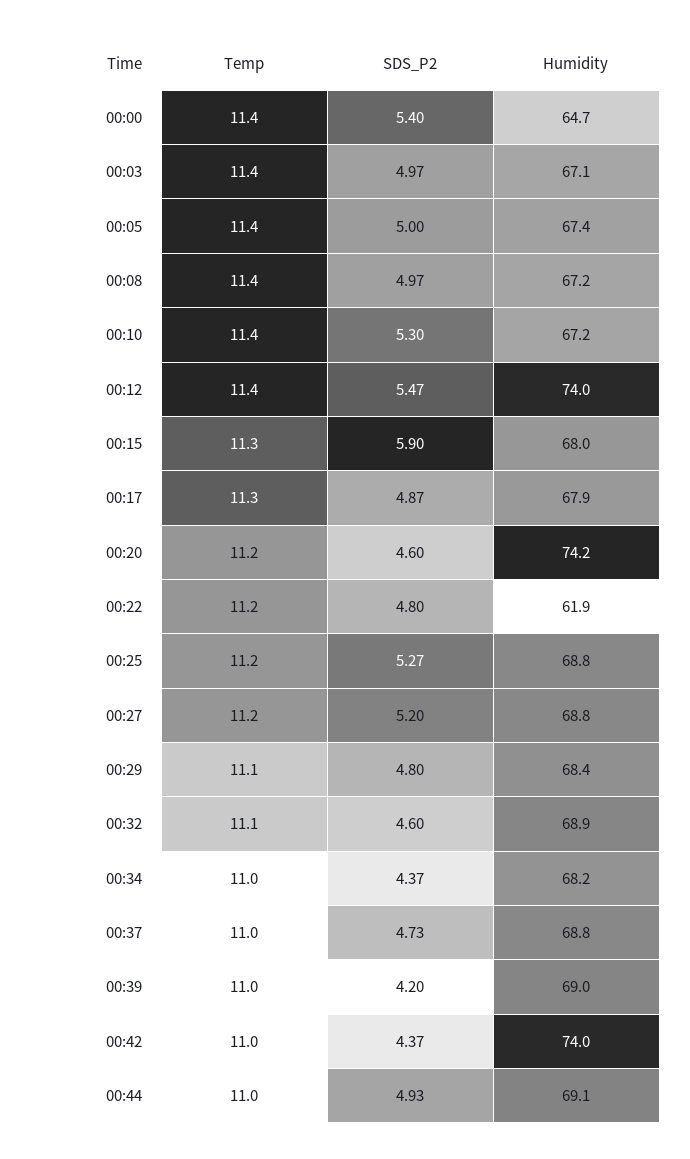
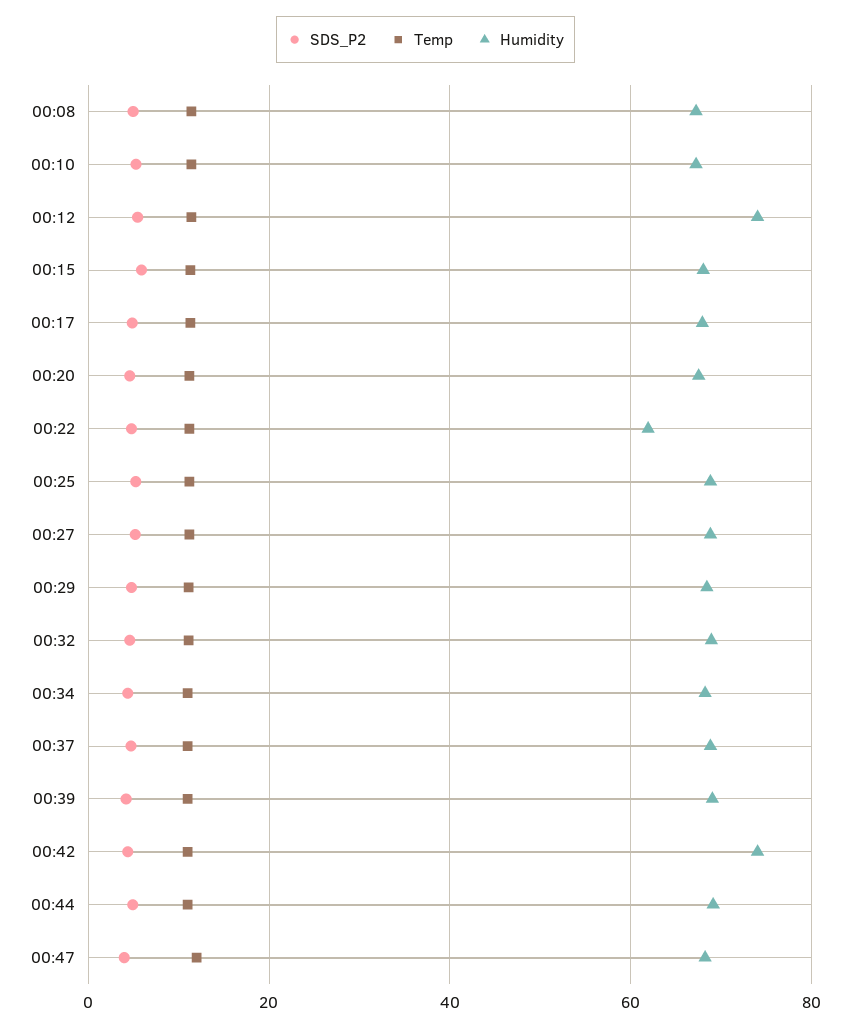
Temp, 00:00: 11.4 -> none
SDS_P2, 00:00: 5.4 -> none
Humidity, 00:00: 64.7 -> none
Temp, 00:03: 11.4 -> none
SDS_P2, 00:03: 4.97 -> none
Humidity, 00:03: 67.1 -> none
Temp, 00:05: 11.4 -> none
SDS_P2, 00:05: 5 -> none
Humidity, 00:05: 67.4 -> none
Humidity, 00:20: 74.2 -> 68
SDS_P2, 00:47: none -> 4
Temp, 00:47: none -> 12
Humidity, 00:47: none -> 68

